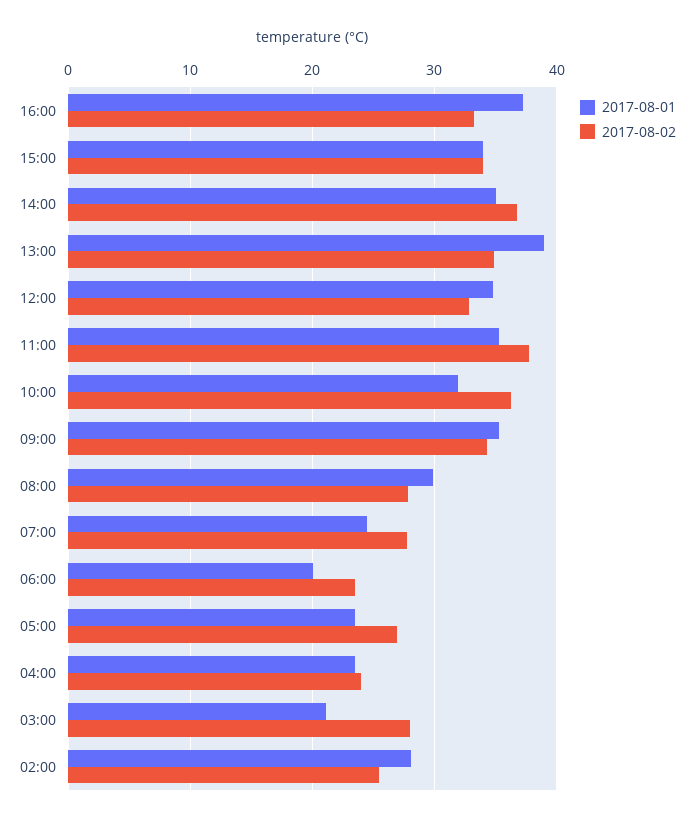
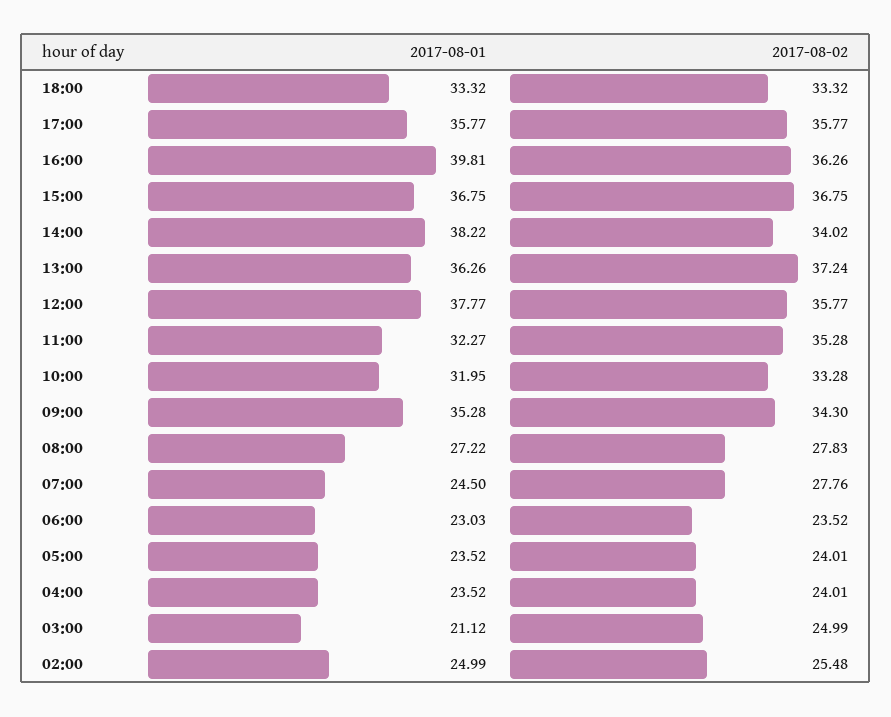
2017-08-01, 16:00: 37 -> 39.81
2017-08-02, 16:00: 33 -> 36.26
2017-08-01, 15:00: 34 -> 36.75
2017-08-02, 15:00: 34 -> 36.75
2017-08-01, 14:00: 35 -> 38.22
2017-08-02, 14:00: 37 -> 34.02
2017-08-01, 13:00: 39 -> 36.26
2017-08-02, 13:00: 35 -> 37.24
2017-08-01, 12:00: 35 -> 37.77
2017-08-02, 12:00: 33 -> 35.77
2017-08-01, 11:00: 35 -> 32.27
2017-08-02, 11:00: 38 -> 35.28
2017-08-02, 10:00: 36 -> 33.28
2017-08-01, 08:00: 30 -> 27.22
2017-08-01, 06:00: 20 -> 23.03
2017-08-02, 05:00: 27 -> 24.01
2017-08-02, 03:00: 28 -> 24.99
2017-08-01, 02:00: 28 -> 24.99
2017-08-01, 18:00: none -> 33.32
2017-08-02, 18:00: none -> 33.32
2017-08-01, 17:00: none -> 35.77
2017-08-02, 17:00: none -> 35.77

